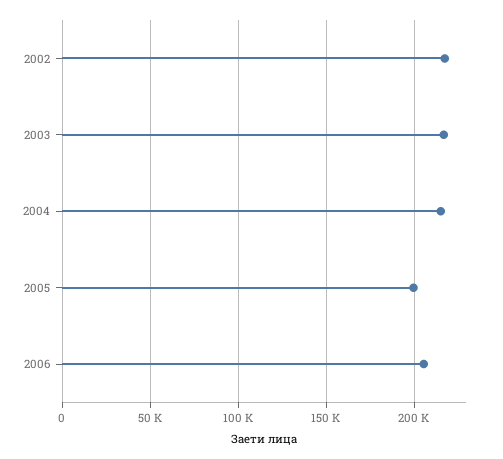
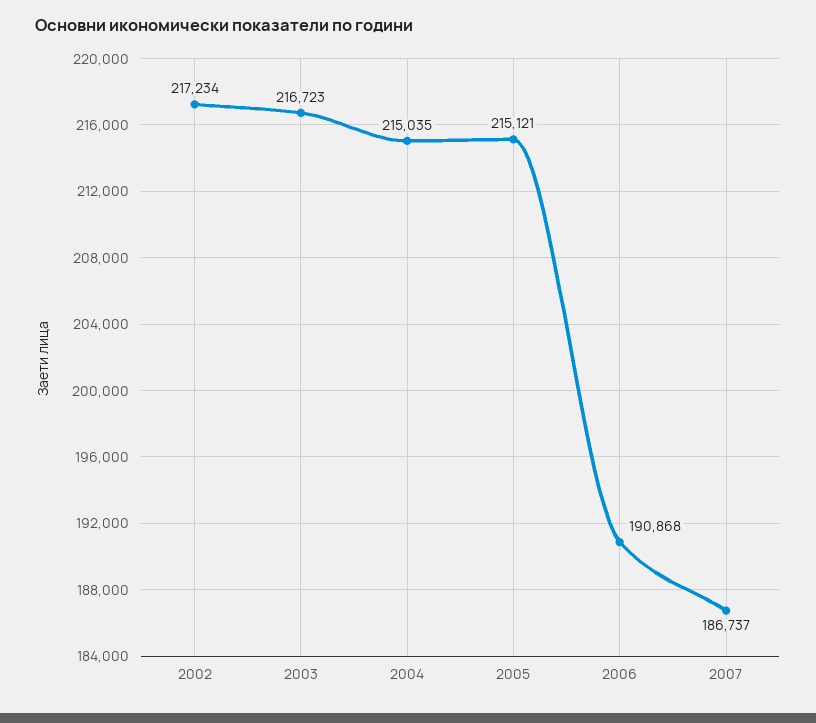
2005: 200000 -> 215121
2006: 205000 -> 190868
2007: none -> 186737

